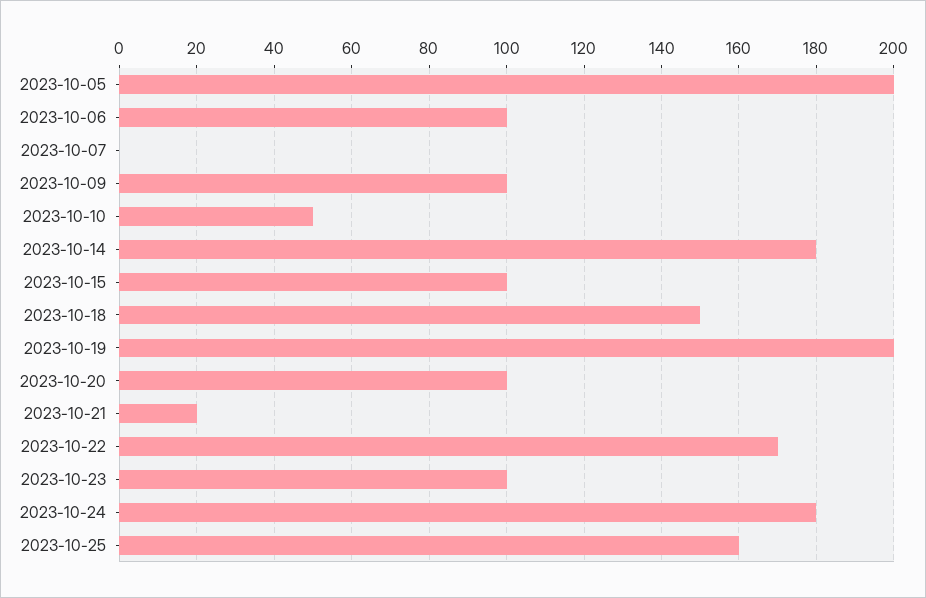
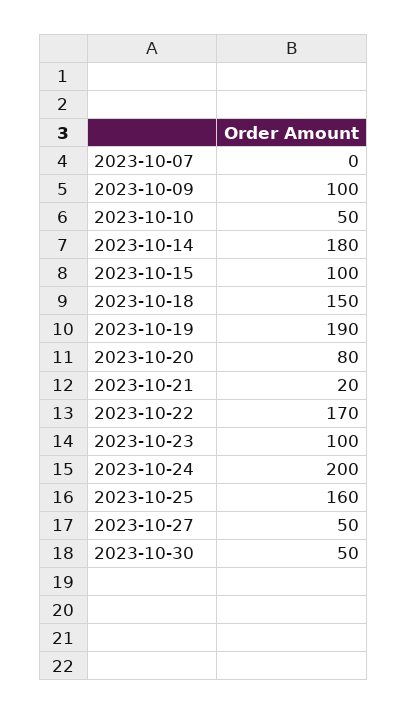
2023-10-05: 200 -> none
2023-10-06: 100 -> none
2023-10-19: 200 -> 190
2023-10-20: 100 -> 80
2023-10-24: 180 -> 200
2023-10-27: none -> 50
2023-10-30: none -> 50

